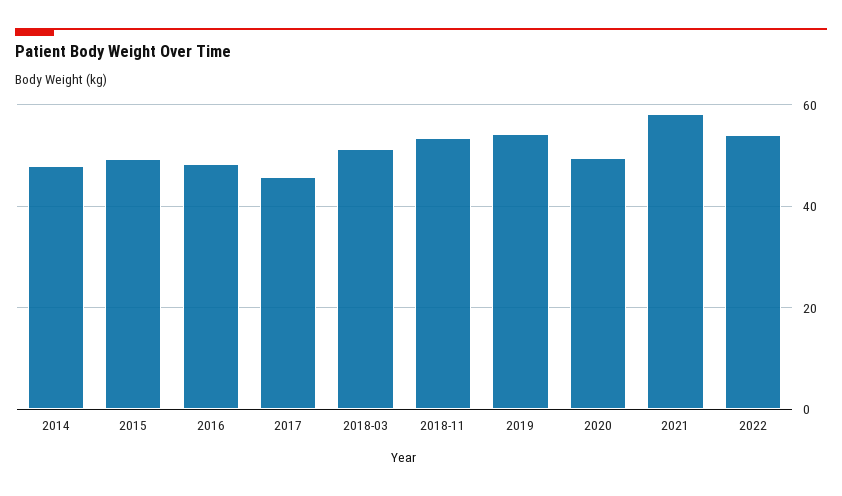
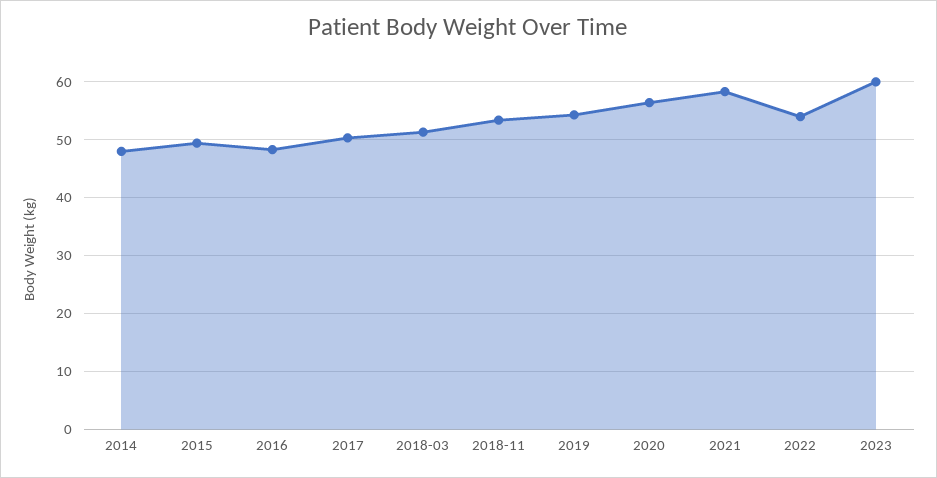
2017: 46 -> 50
2020: 50 -> 56
2023: none -> 60

